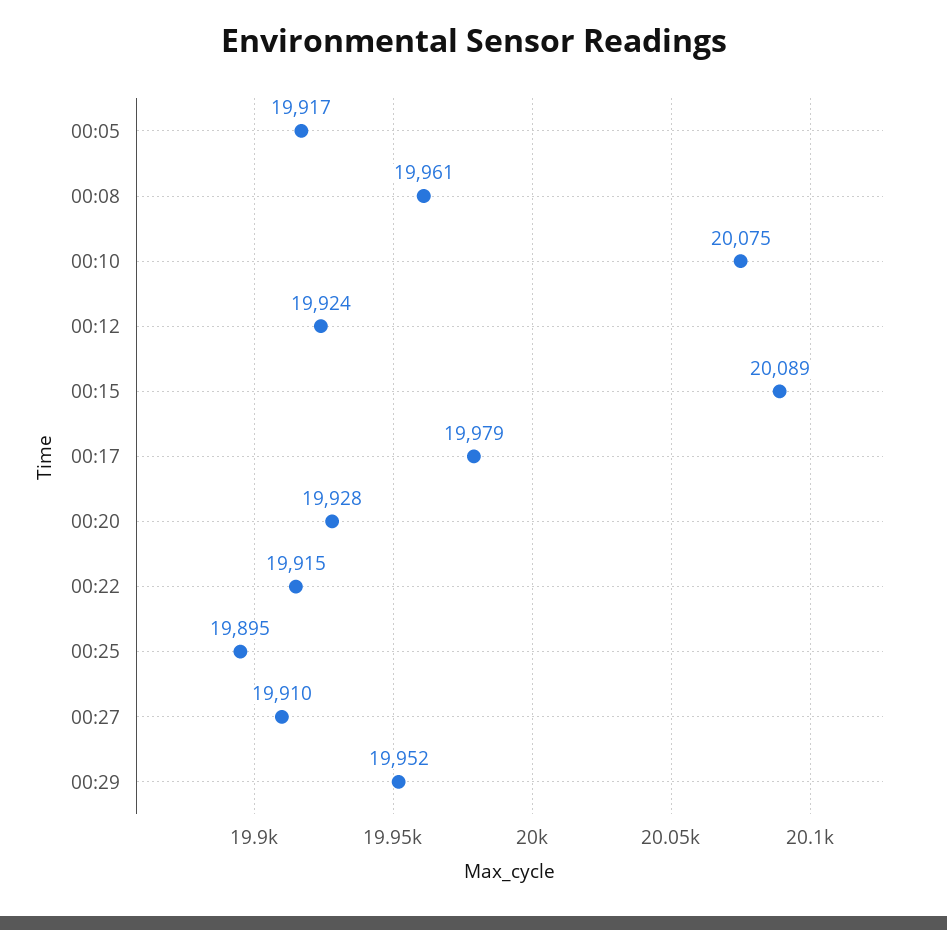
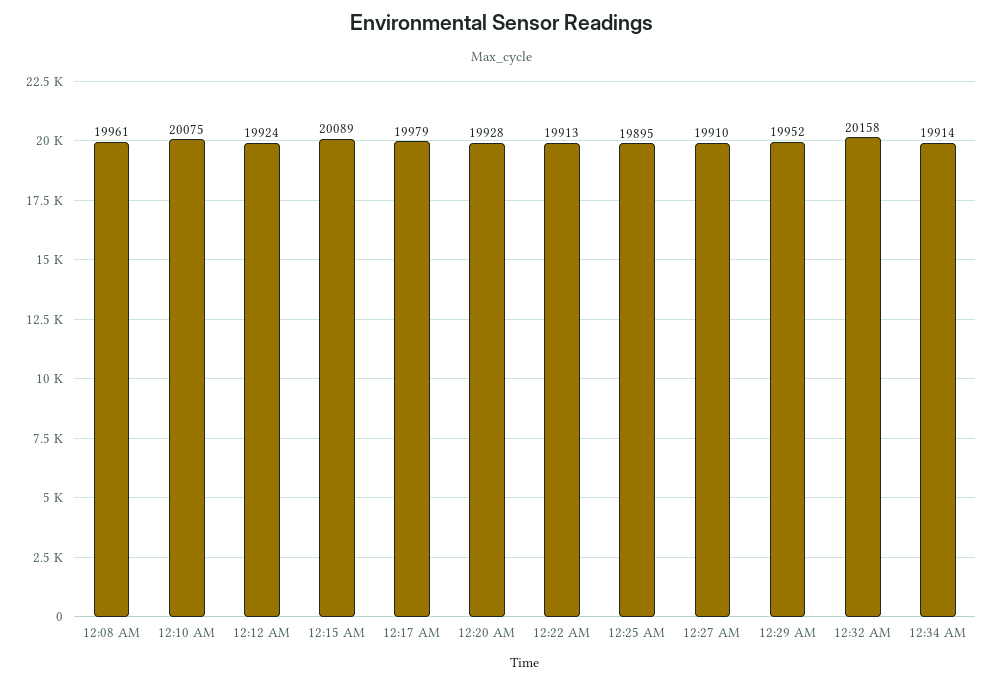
00:05: 19917 -> none
00:22: 19915 -> 19913
12:32 AM: none -> 20158
12:34 AM: none -> 19914

